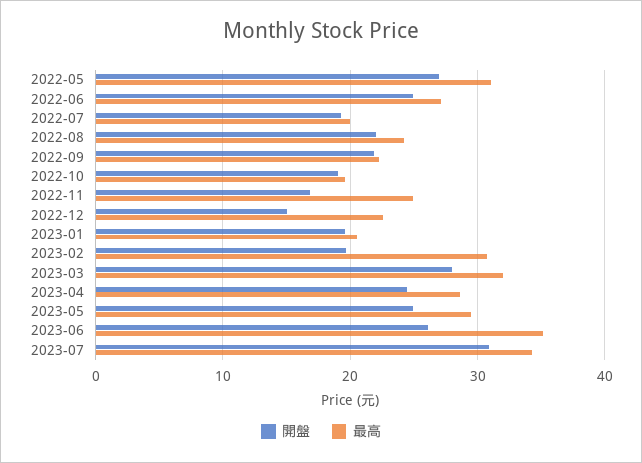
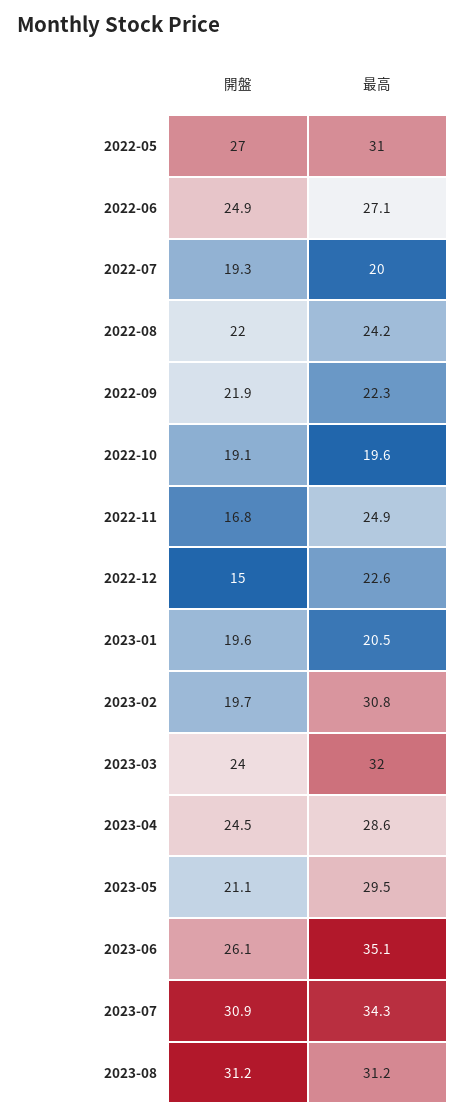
開盤, 2023-03: 28 -> 24
開盤, 2023-05: 25 -> 21.1
開盤, 2023-08: none -> 31.2
最高, 2023-08: none -> 31.2

